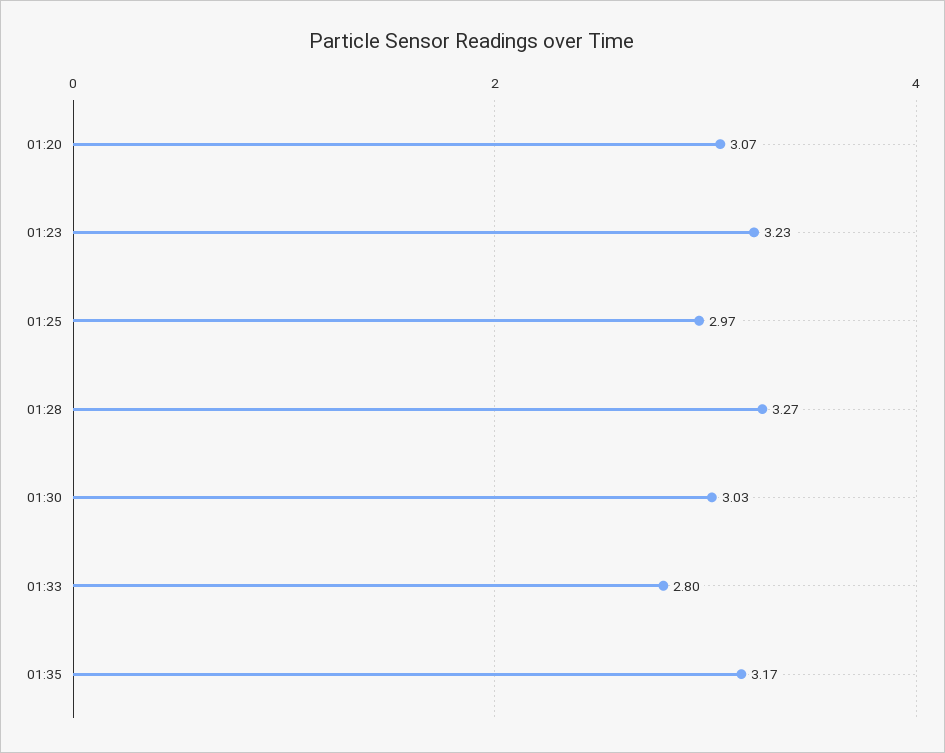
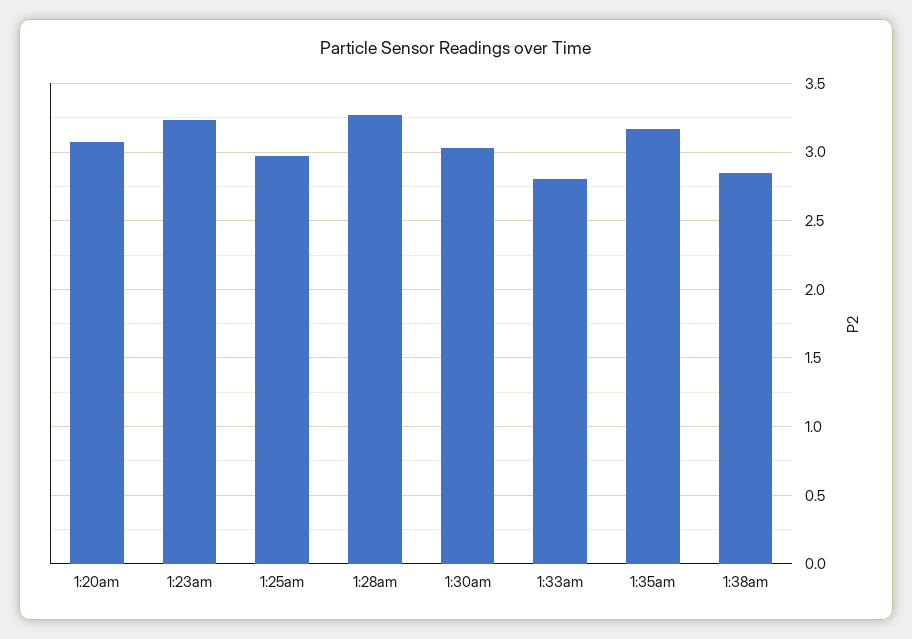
1:38am: none -> 2.85

